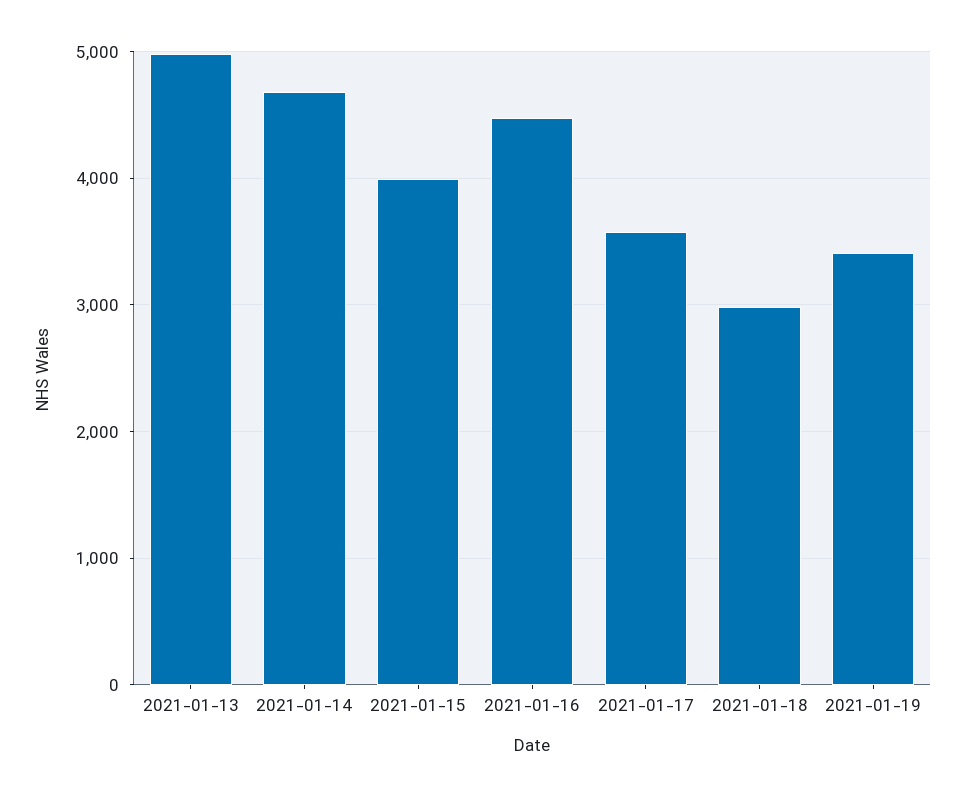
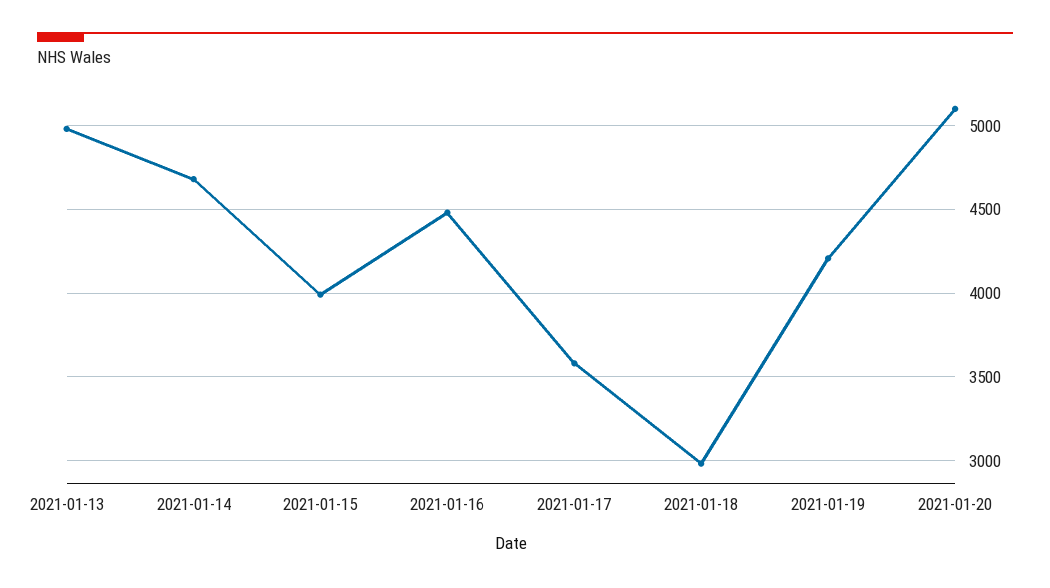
2021-01-19: 3400 -> 4200
2021-01-20: none -> 5100

